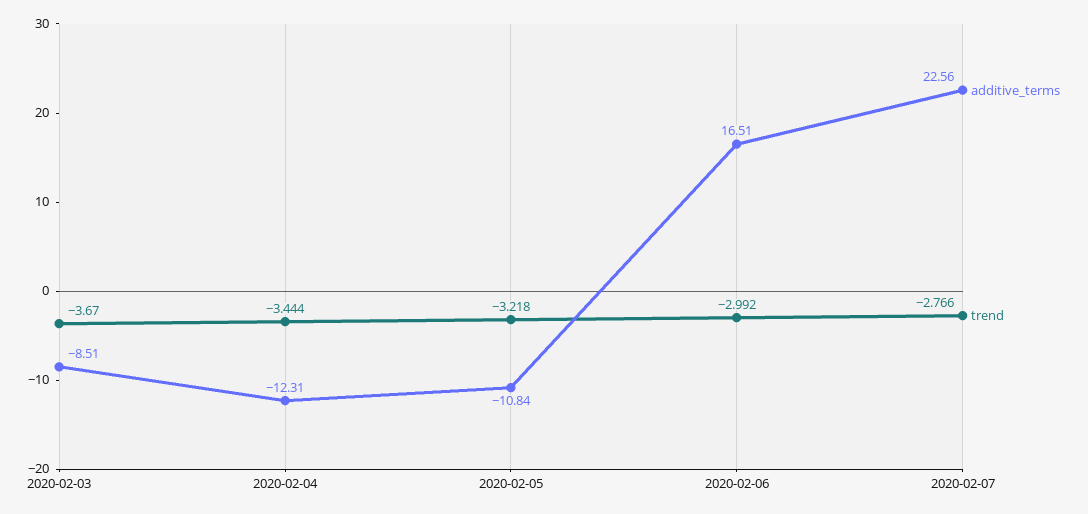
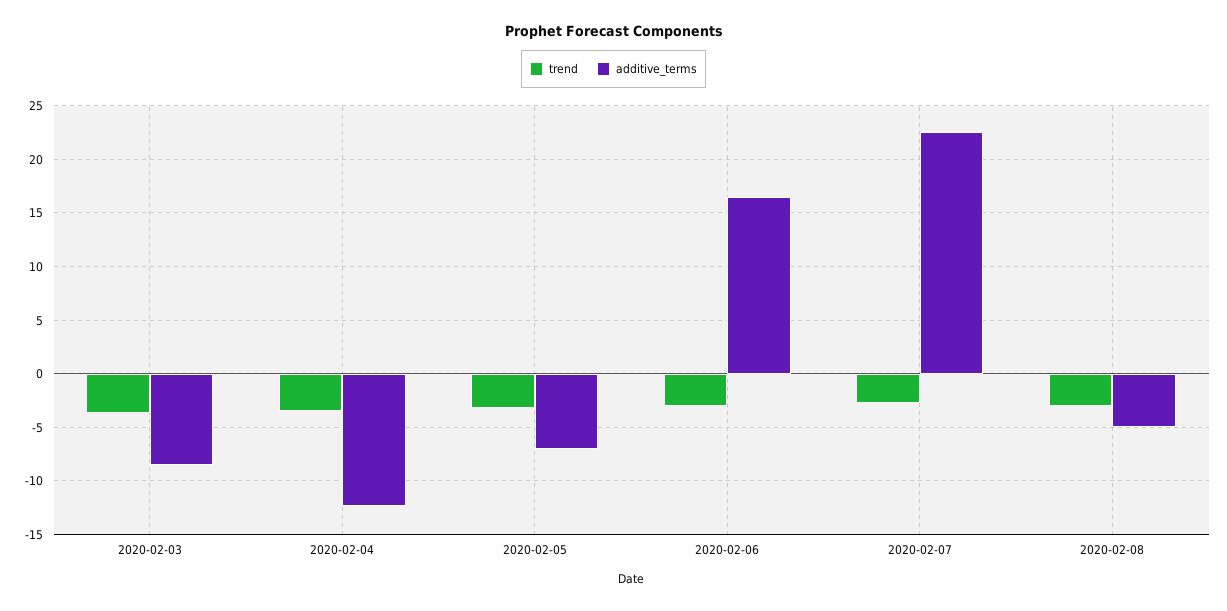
additive_terms, 2020-02-05: -10.84 -> -7
trend, 2020-02-08: none -> -3
additive_terms, 2020-02-08: none -> -5

